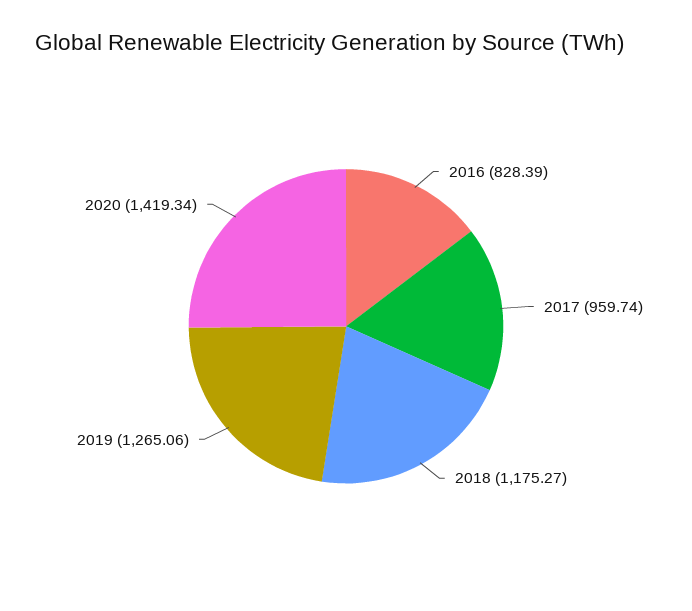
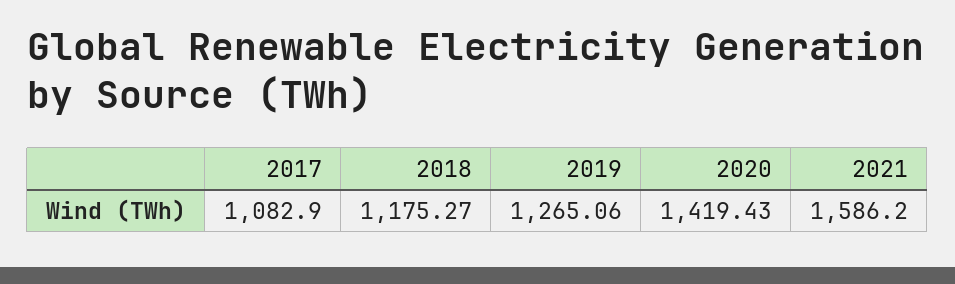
2016: 828.39 -> none
2017: 959.74 -> 1082.9
2020: 1419.34 -> 1419.43
2021: none -> 1586.2

